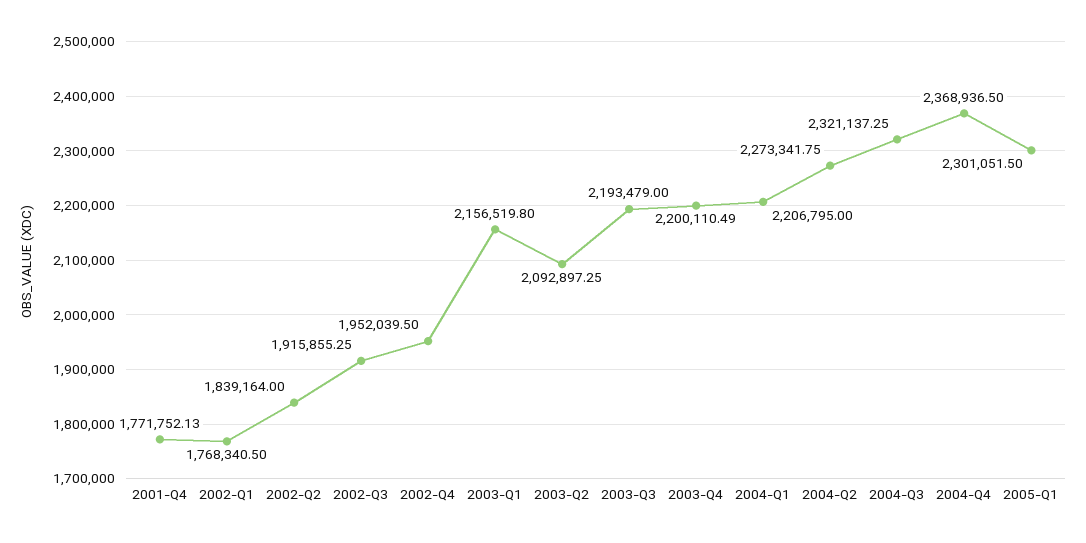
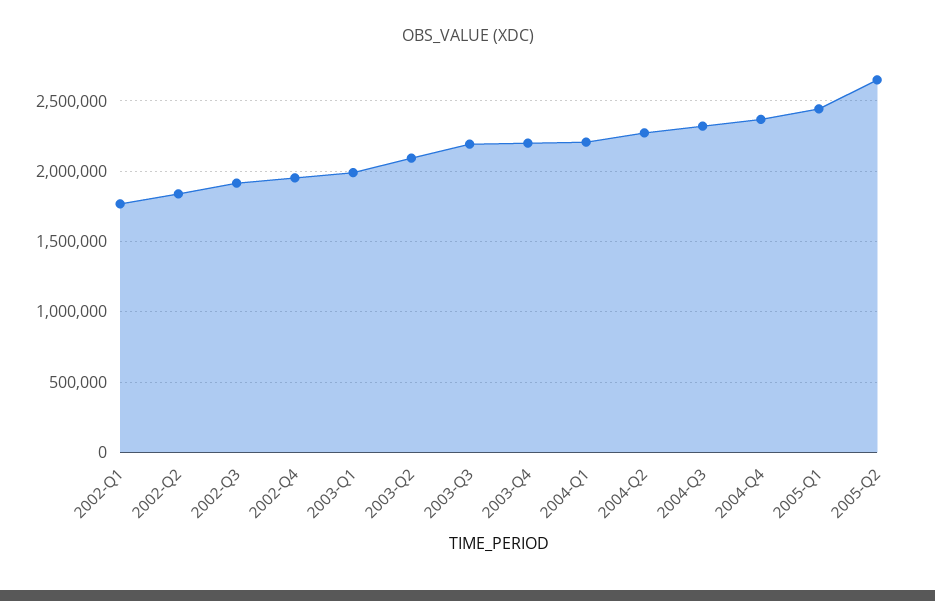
2001-Q4: 1771752.13 -> none
2003-Q1: 2156519.8 -> 2000000
2005-Q1: 2301051.5 -> 2450000
2005-Q2: none -> 2650000

